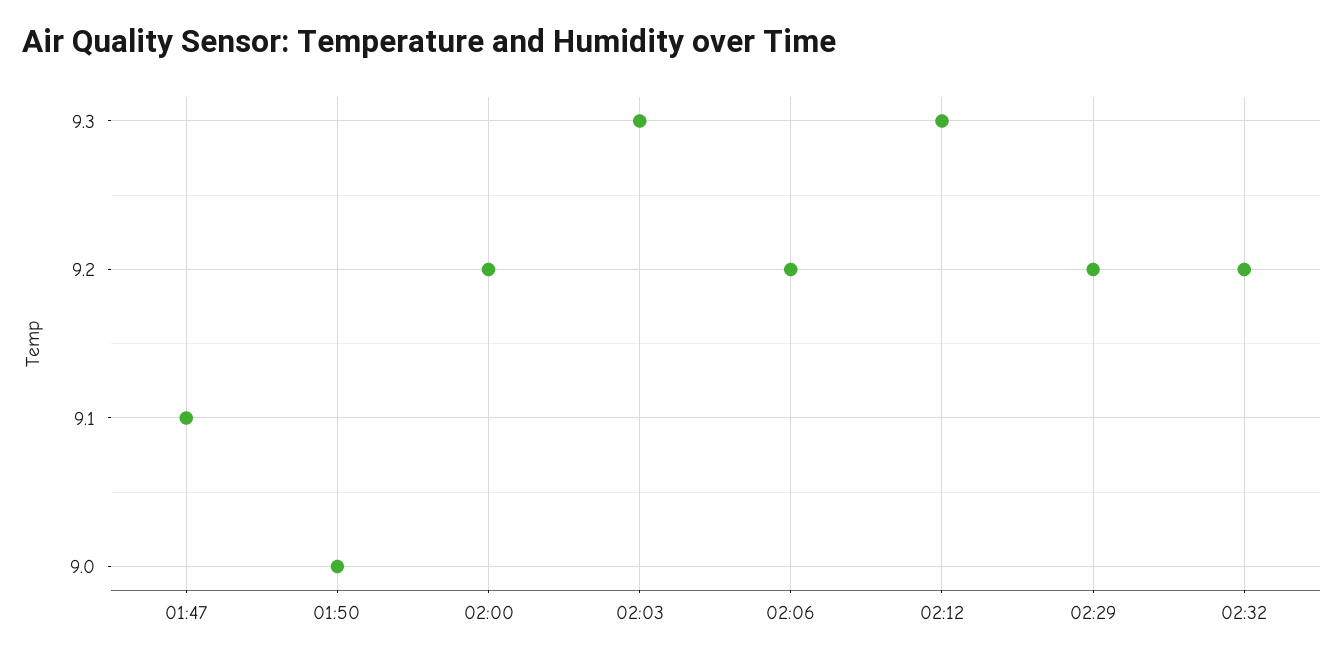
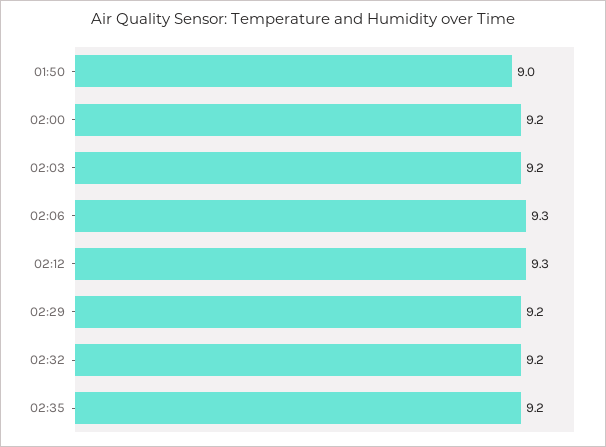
01:47: 9.1 -> none
02:03: 9.3 -> 9.2
02:06: 9.2 -> 9.3
02:35: none -> 9.2

